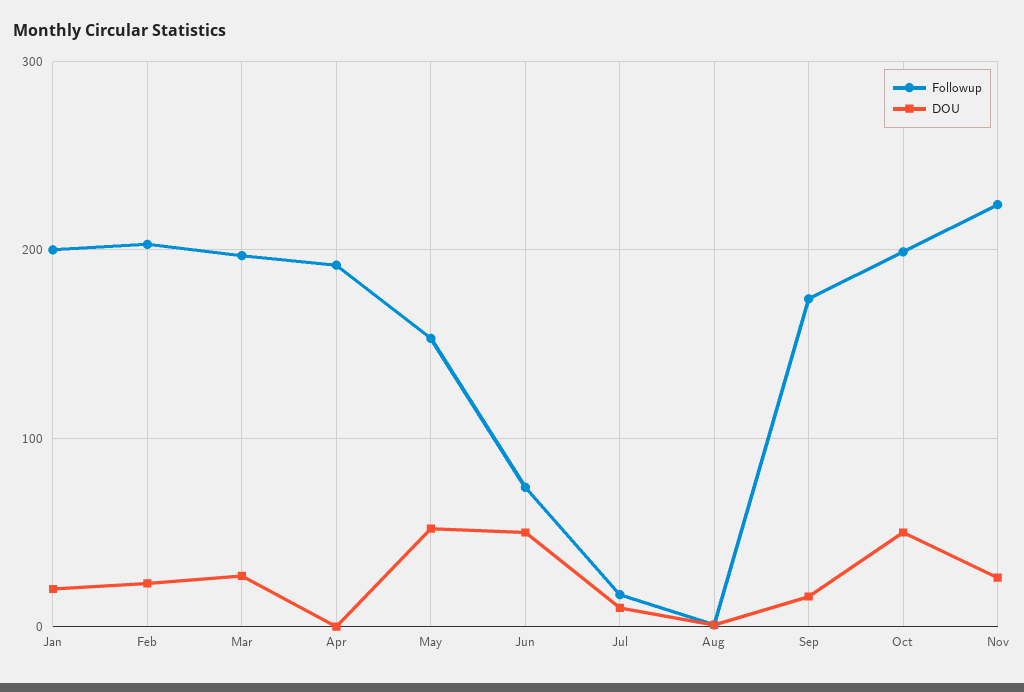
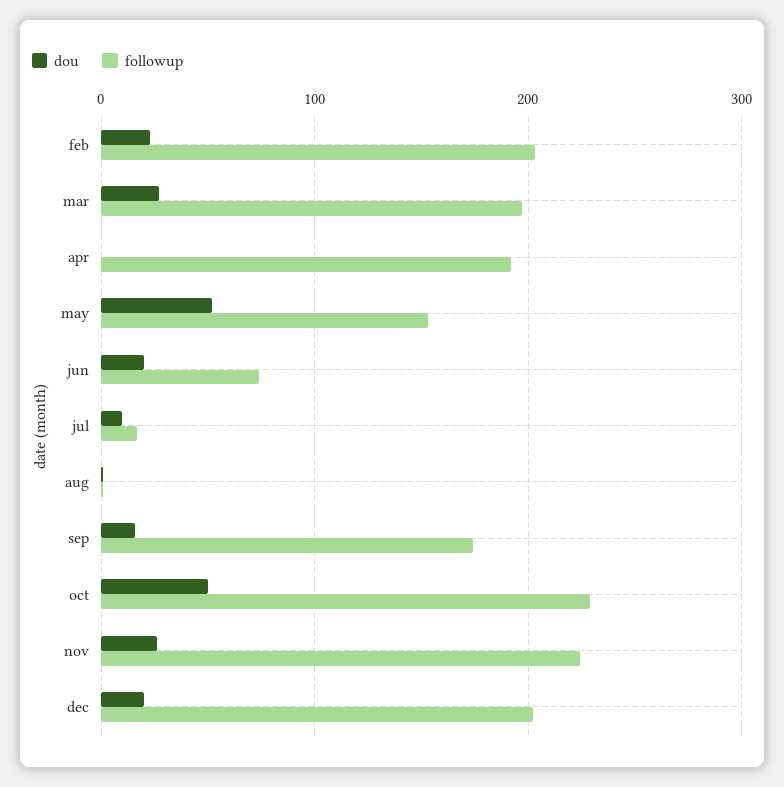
Followup, Jan: 200 -> none
DOU, Jan: 20 -> none
DOU, Jun: 50 -> 20
Followup, Oct: 200 -> 230
DOU, dec: none -> 20
Followup, dec: none -> 200

